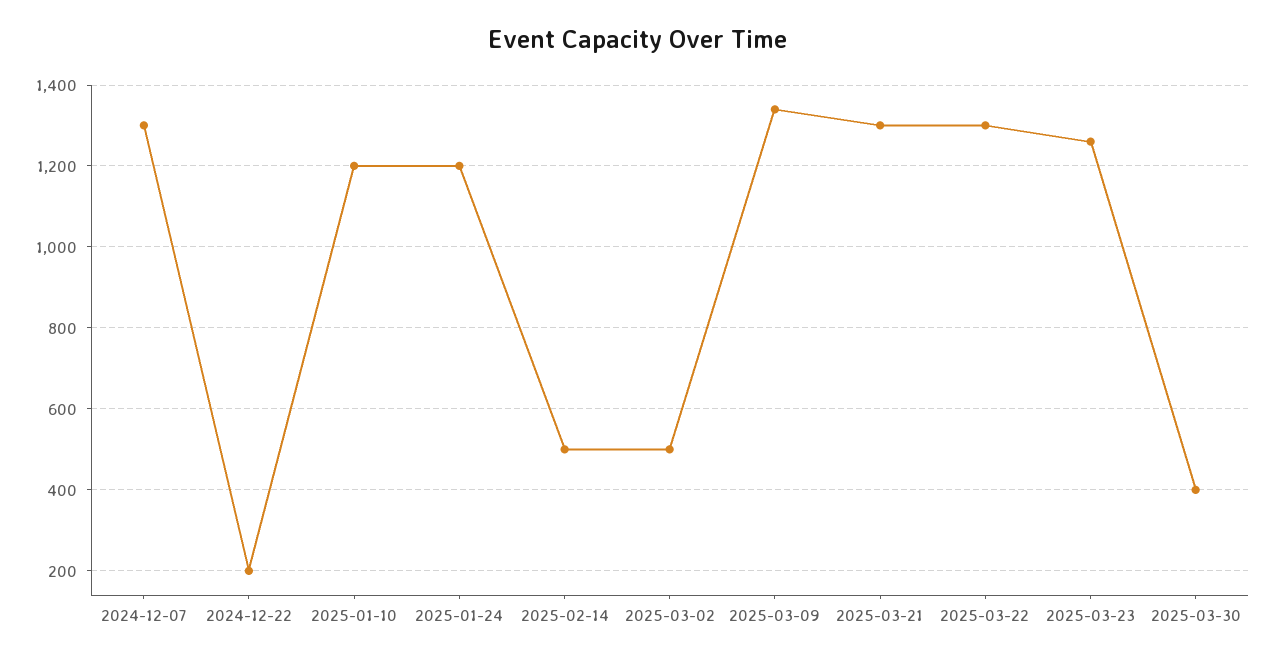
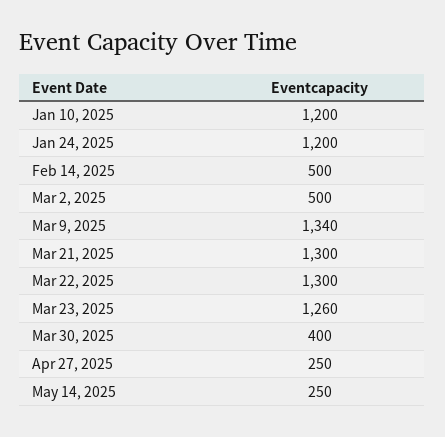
2024-12-07: 1300 -> none
2024-12-22: 200 -> none
Apr 27, 2025: none -> 250
May 14, 2025: none -> 250

